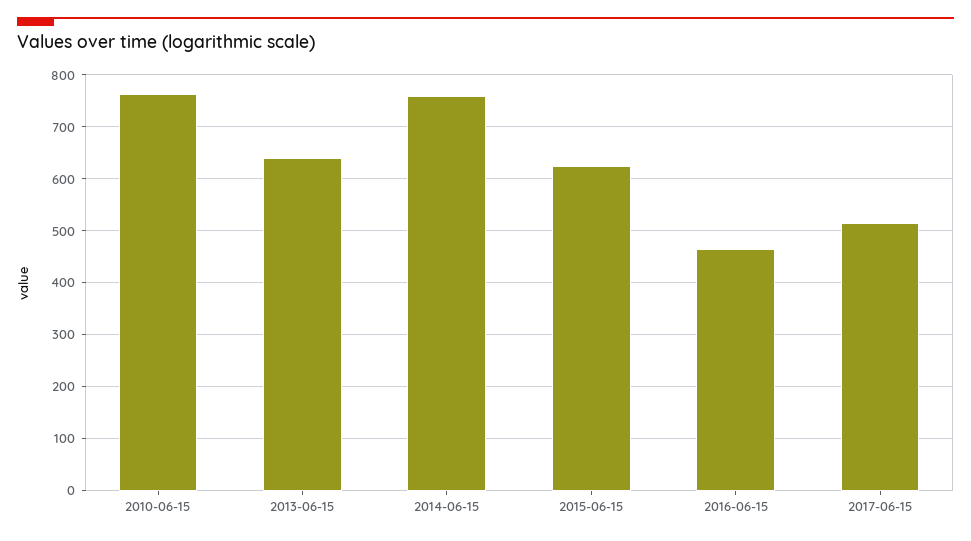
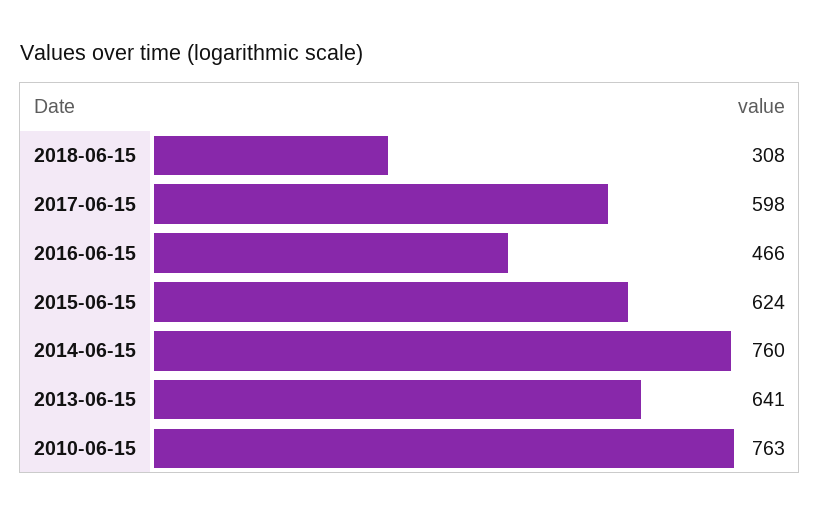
2017-06-15: 520 -> 598
2018-06-15: none -> 308

